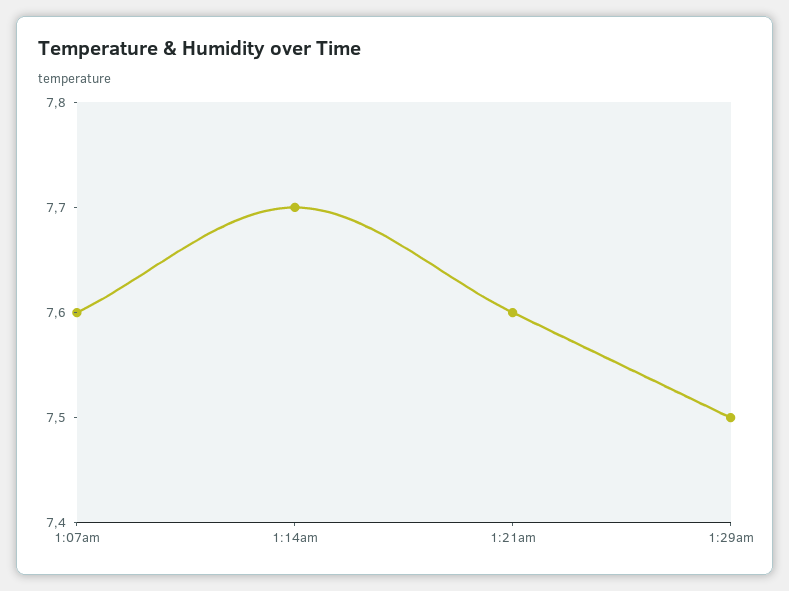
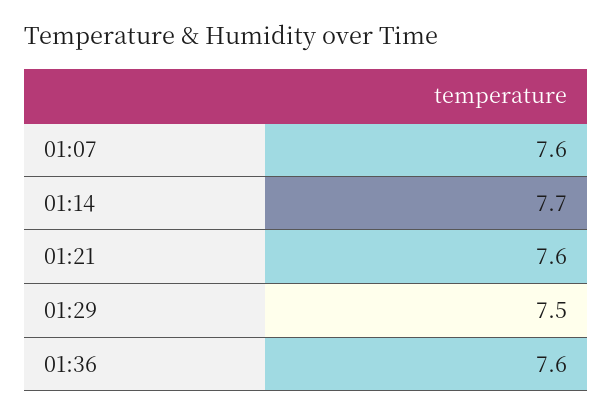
01:36: none -> 7.6

